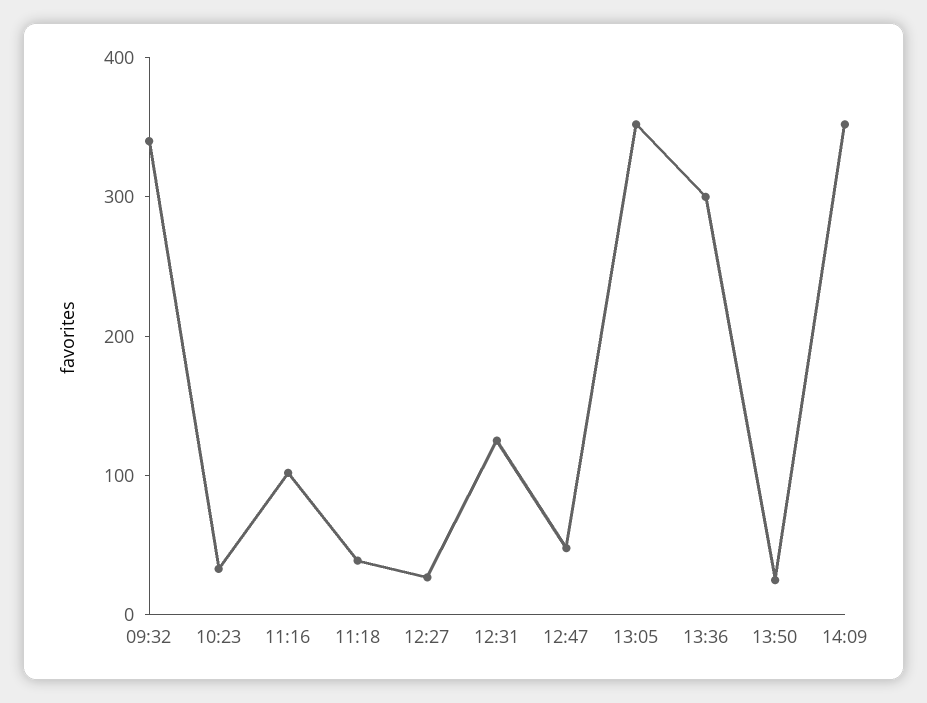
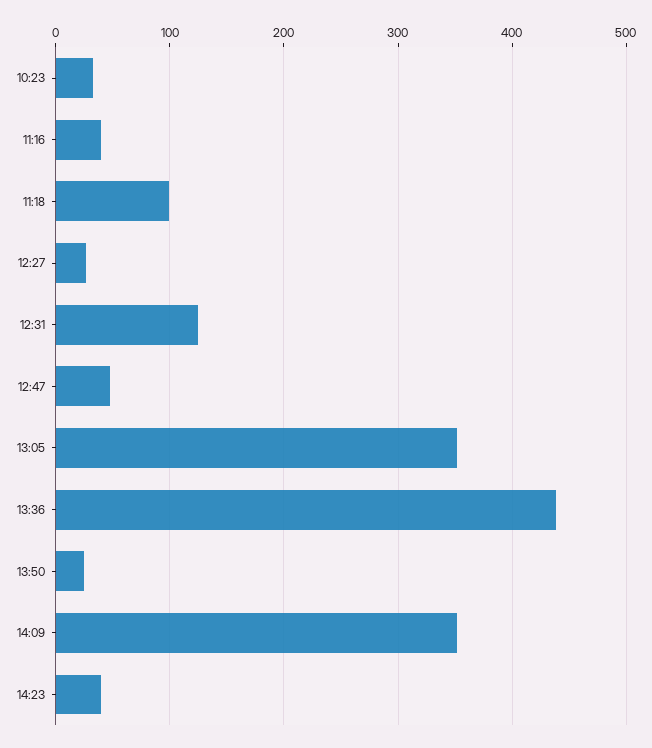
09:32: 340 -> none
11:16: 100 -> 40
11:18: 40 -> 100
13:36: 300 -> 440
14:23: none -> 40

